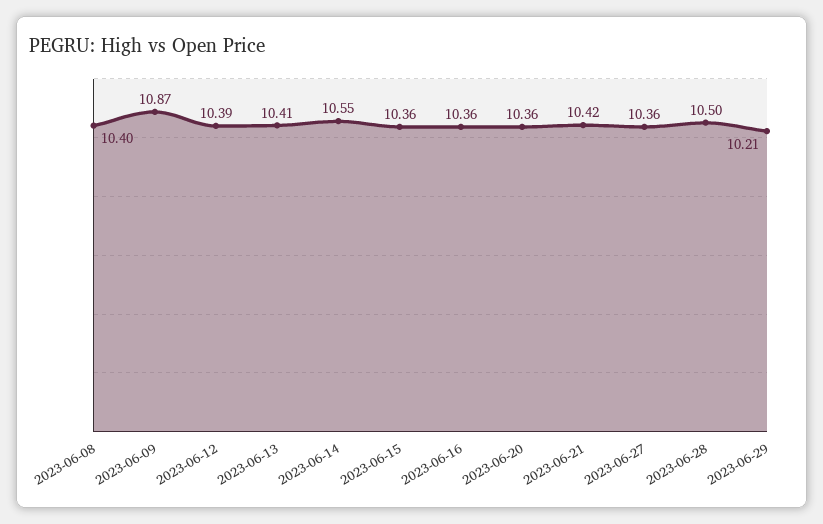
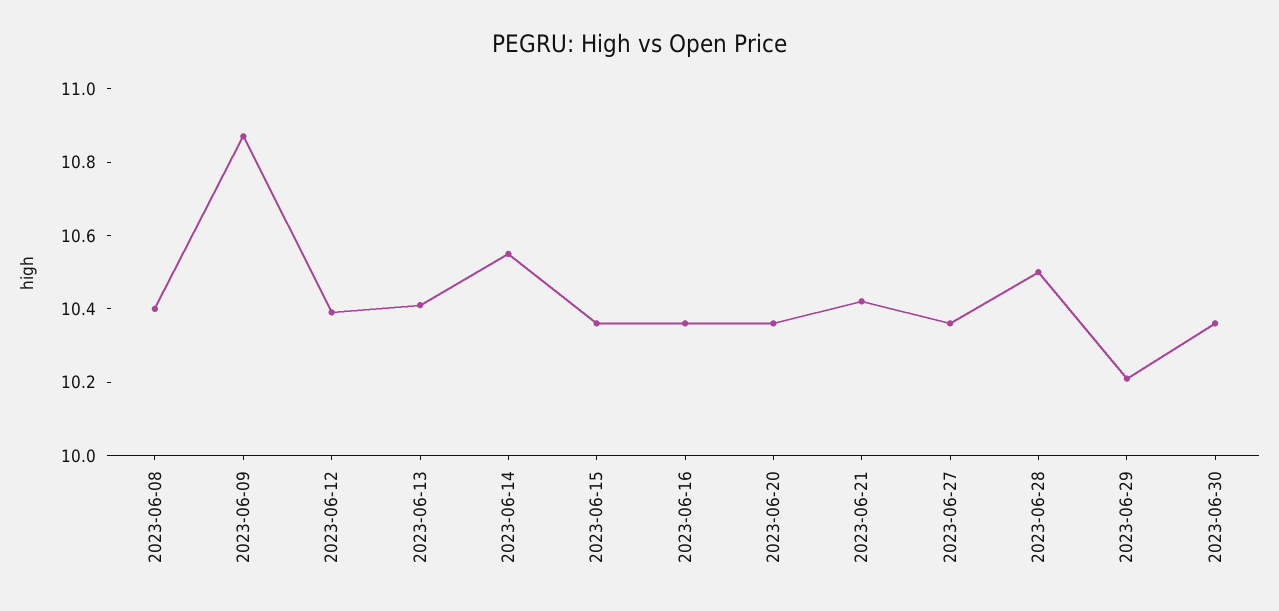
2023-06-30: none -> 10.35

